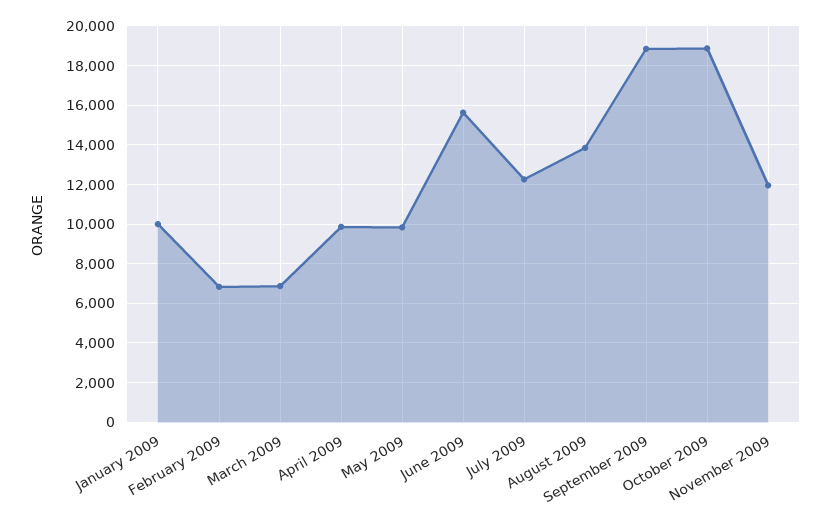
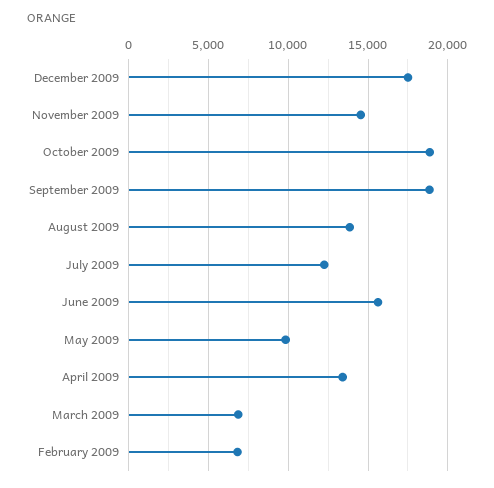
January 2009: 10000 -> none
April 2009: 10000 -> 13500
November 2009: 12000 -> 14500
December 2009: none -> 17500

